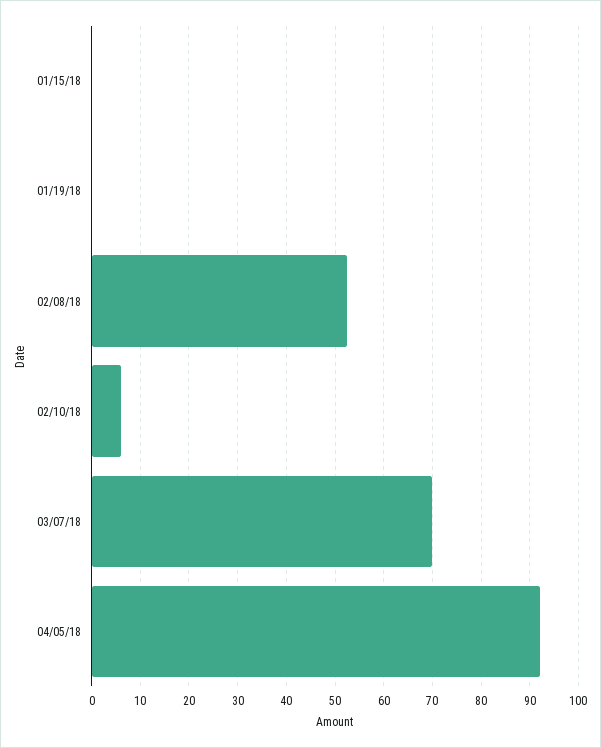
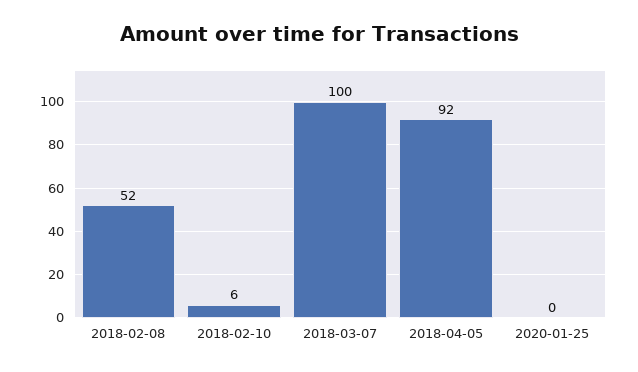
01/15/18: 0 -> none
01/19/18: 0 -> none
03/07/18: 70 -> 100
2020-01-25: none -> 0

